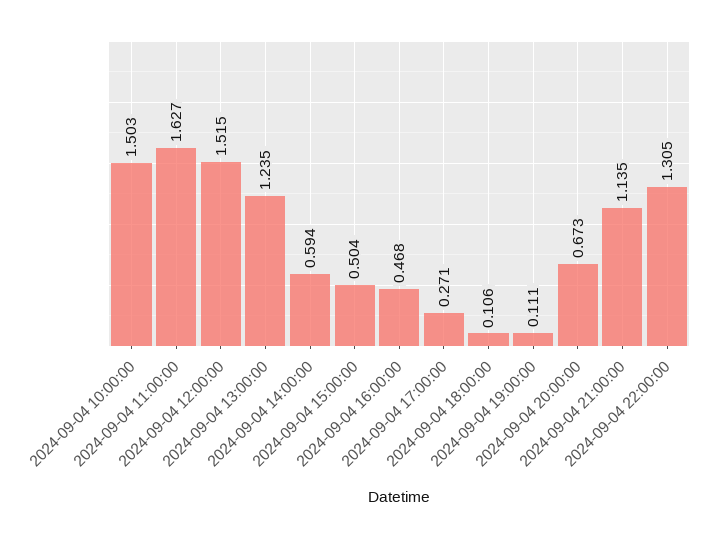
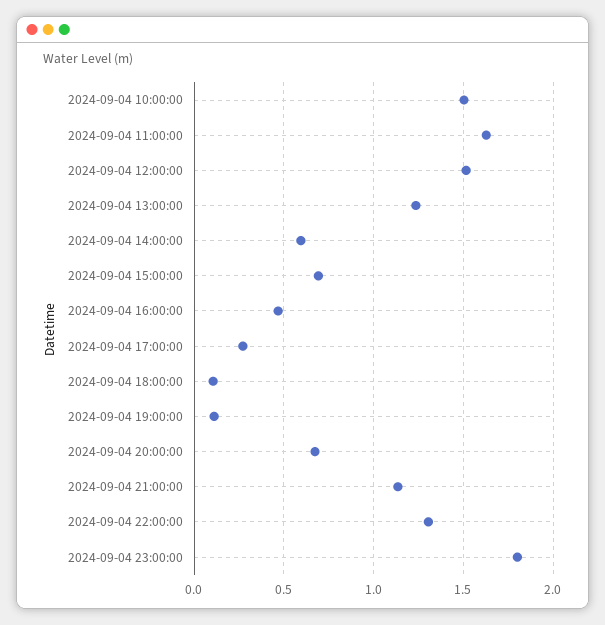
2024-09-04 15:00:00: 0.504 -> 0.7
2024-09-04 23:00:00: none -> 1.8

